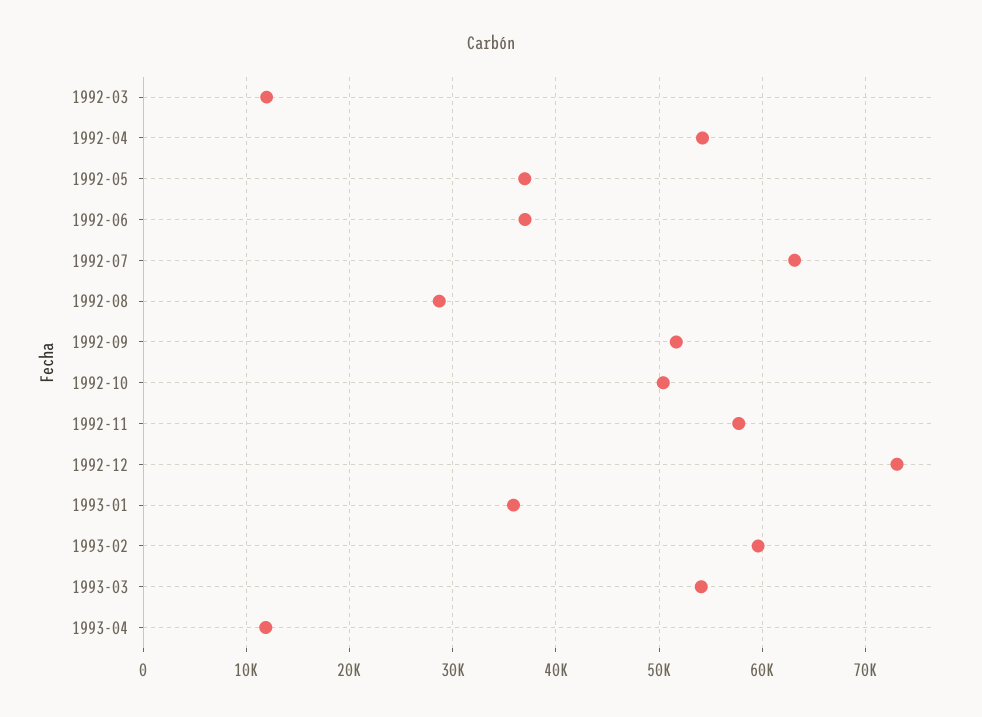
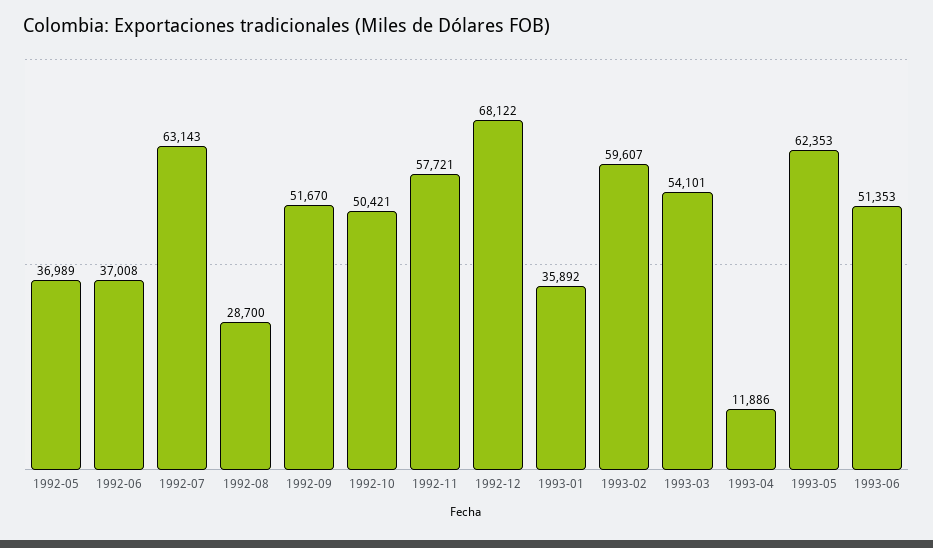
1992-03: 12000 -> none
1992-04: 54000 -> none
1992-12: 73000 -> 68122
1993-05: none -> 62353
1993-06: none -> 51353

